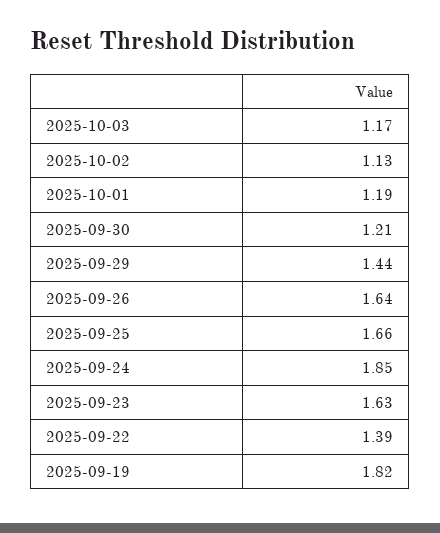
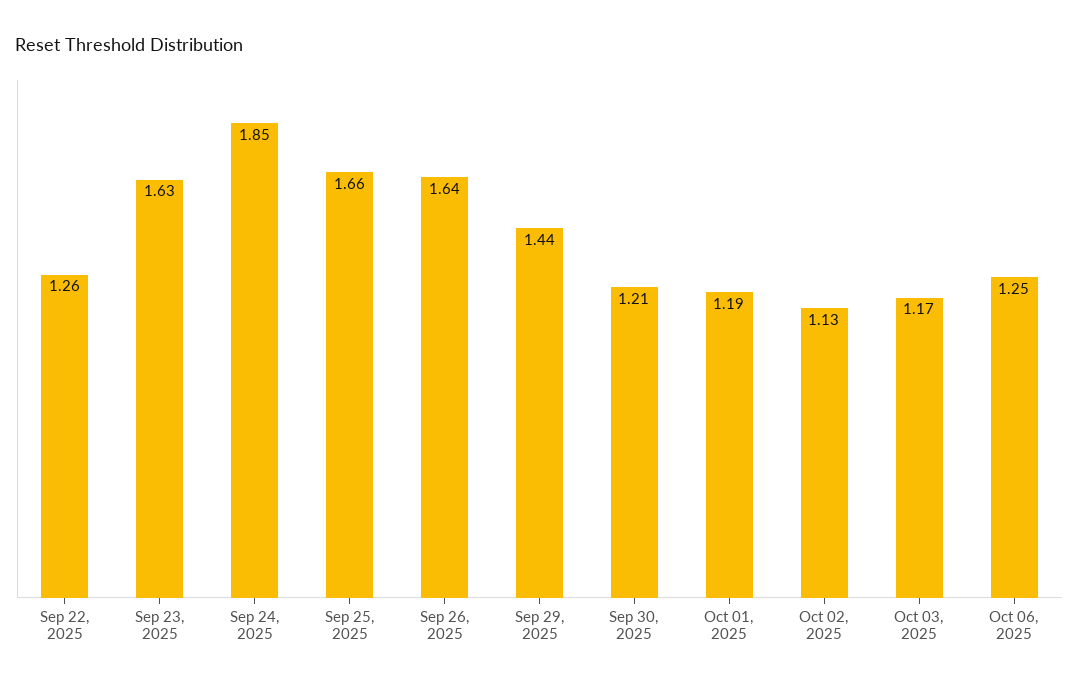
2025-09-22: 1.39 -> 1.26
2025-09-19: 1.82 -> none
Oct 06, 2025: none -> 1.25

